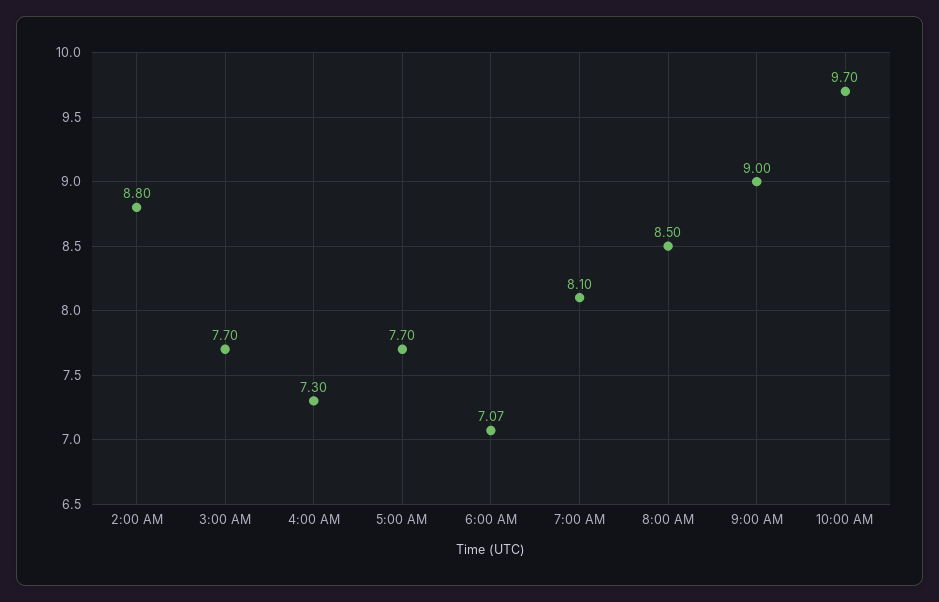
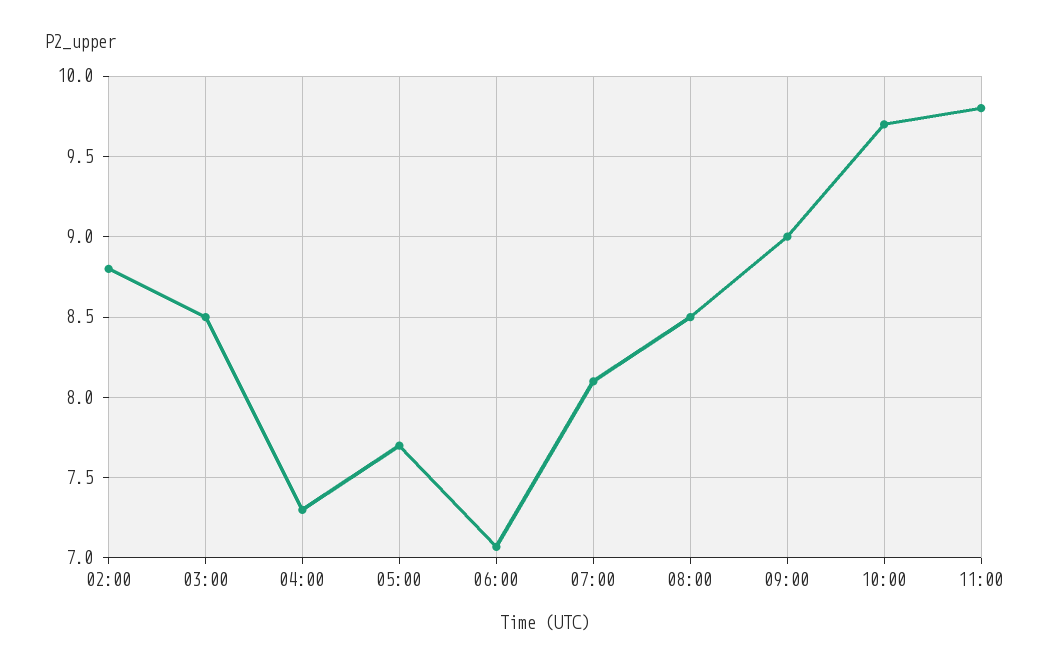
3:00 AM: 7.7 -> 8.5
11:00: none -> 9.8

